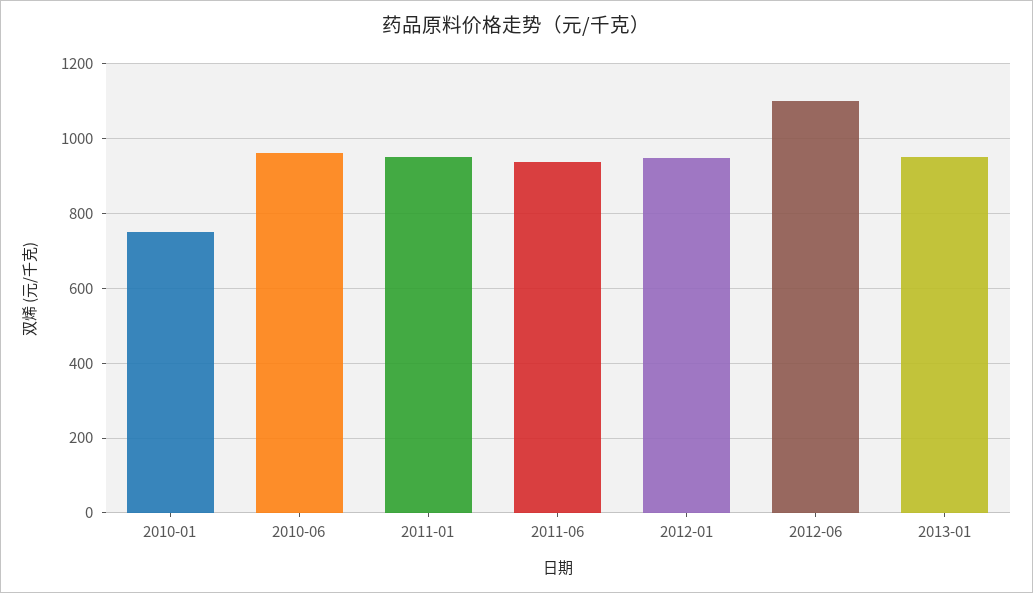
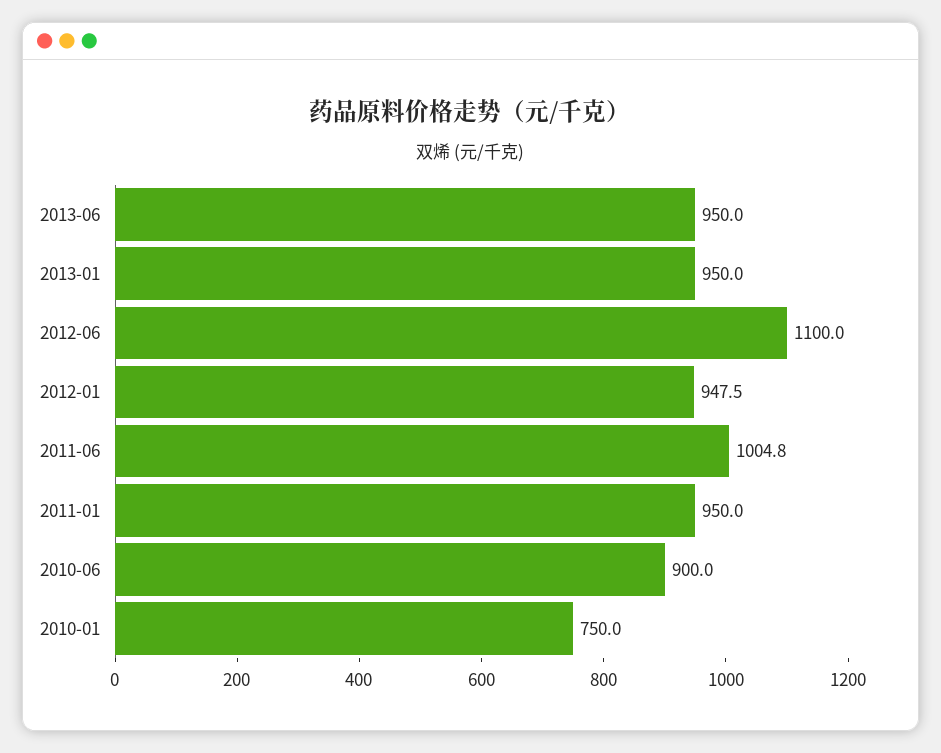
2010-06: 960 -> 900
2011-06: 940 -> 1004.8
2013-06: none -> 950

